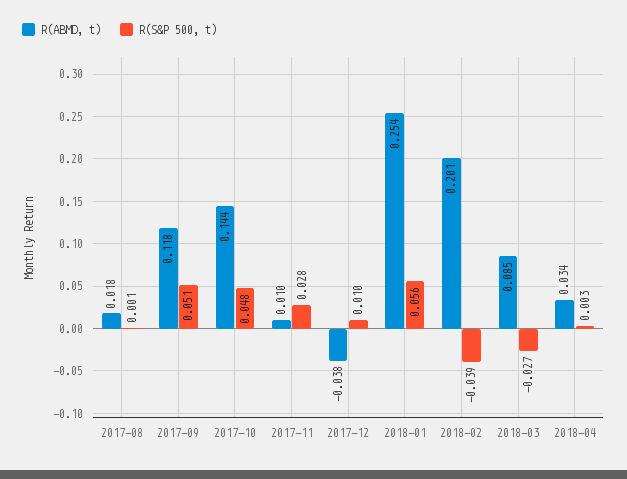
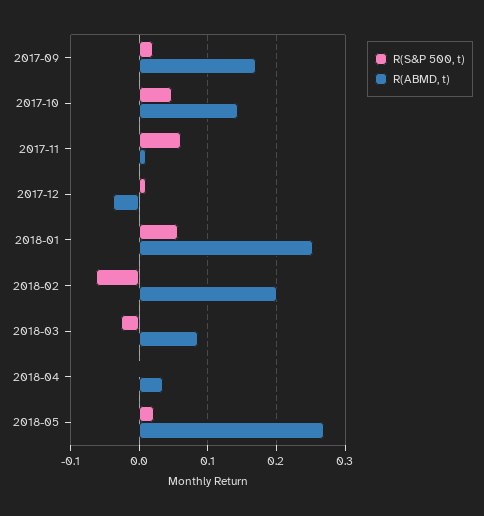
R(ABMD, t), 2017-08: 0.018 -> none
R(S&P 500, t), 2017-08: 0.001 -> none
R(ABMD, t), 2017-09: 0.118 -> 0.17
R(S&P 500, t), 2017-09: 0.051 -> 0.02
R(S&P 500, t), 2017-11: 0.028 -> 0.06
R(S&P 500, t), 2018-02: -0.039 -> -0.06
R(S&P 500, t), 2018-05: none -> 0.02
R(ABMD, t), 2018-05: none -> 0.27

